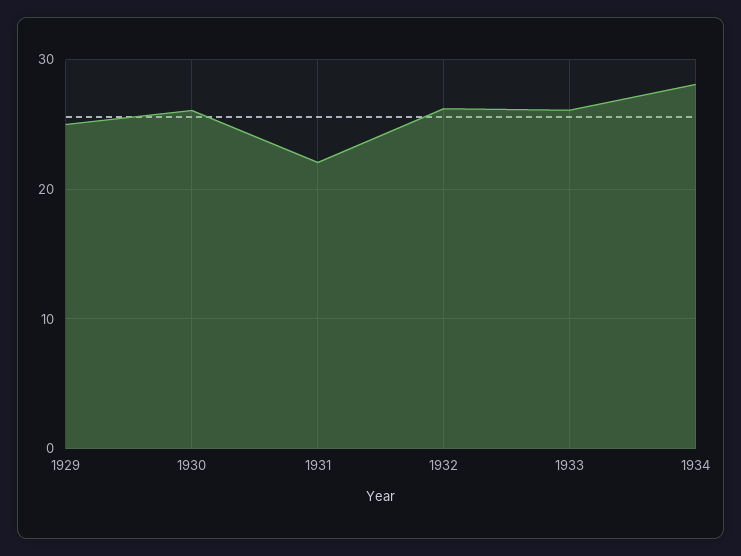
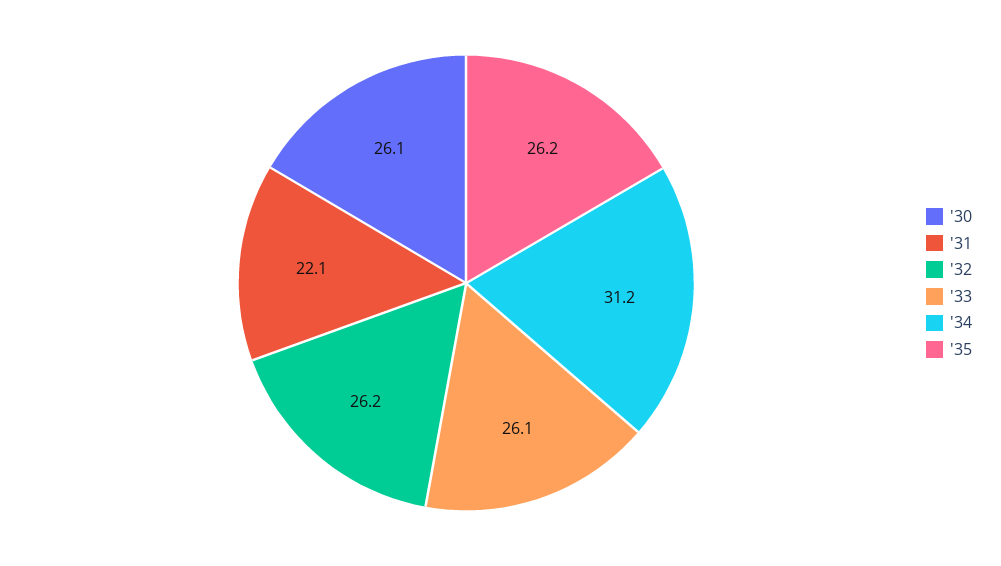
1929: 25 -> none
1934: 28 -> 31.2
'35: none -> 26.2

